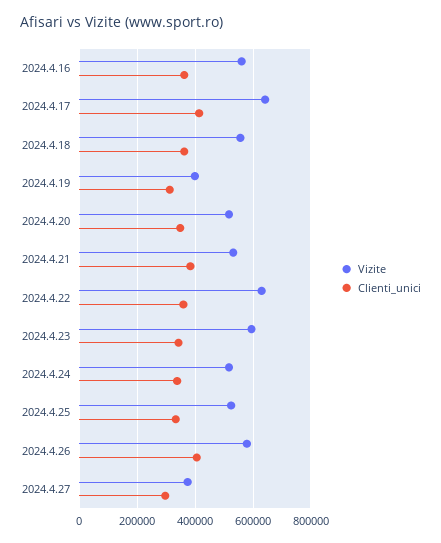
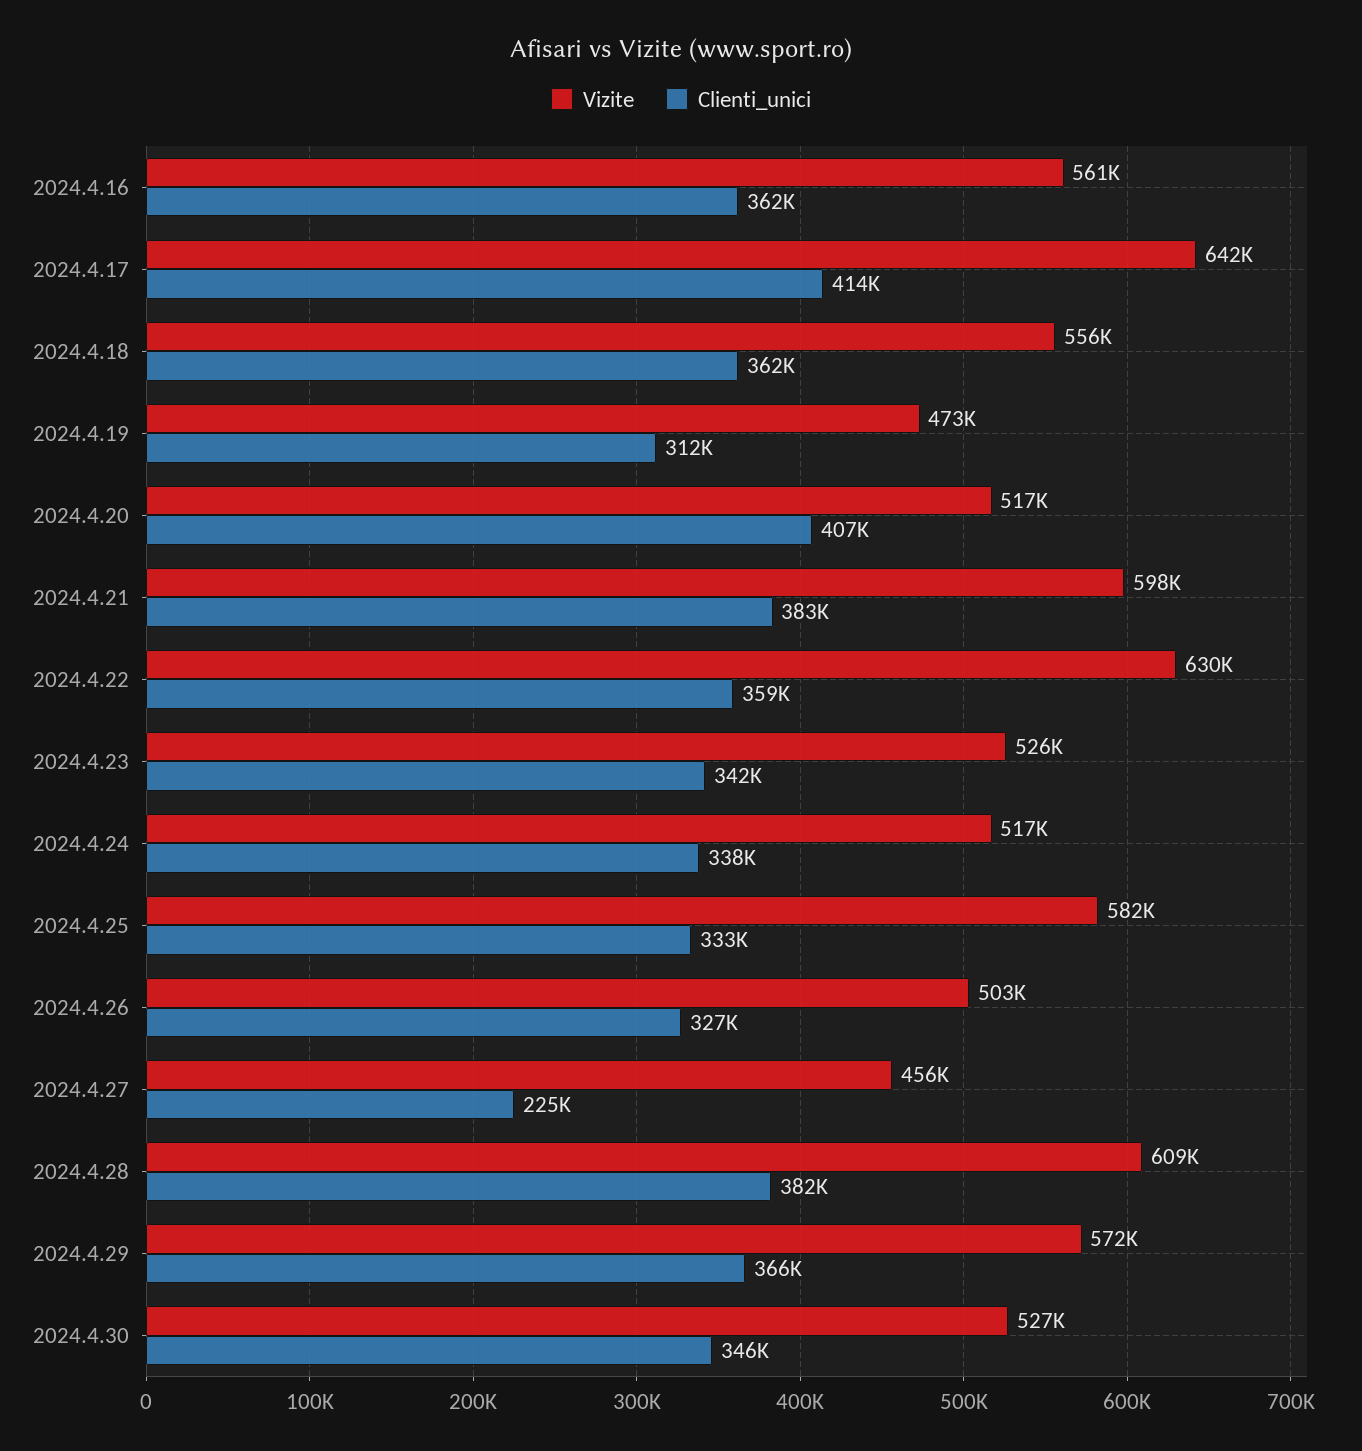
Vizite, 2024.4.19: 400000 -> 473000
Clienti_unici, 2024.4.20: 350000 -> 407000
Vizite, 2024.4.21: 525000 -> 598000
Vizite, 2024.4.23: 600000 -> 526000
Vizite, 2024.4.25: 525000 -> 582000
Vizite, 2024.4.26: 575000 -> 503000
Clienti_unici, 2024.4.26: 400000 -> 327000
Vizite, 2024.4.27: 375000 -> 456000
Clienti_unici, 2024.4.27: 300000 -> 225000
Vizite, 2024.4.28: none -> 609000
Clienti_unici, 2024.4.28: none -> 382000
Vizite, 2024.4.29: none -> 572000
Clienti_unici, 2024.4.29: none -> 366000
Vizite, 2024.4.30: none -> 527000
Clienti_unici, 2024.4.30: none -> 346000

